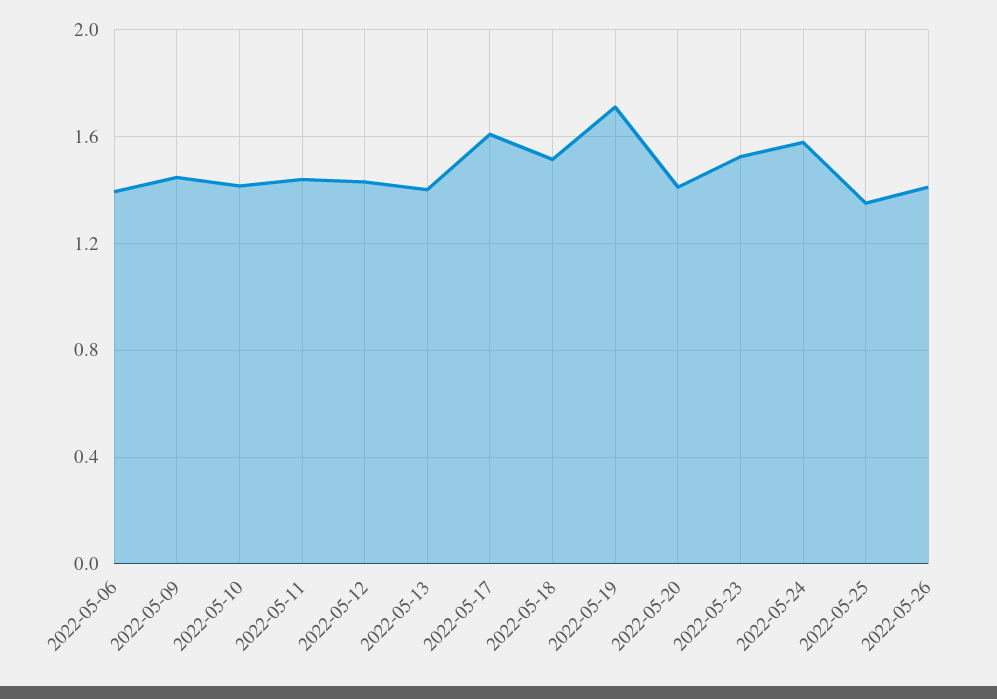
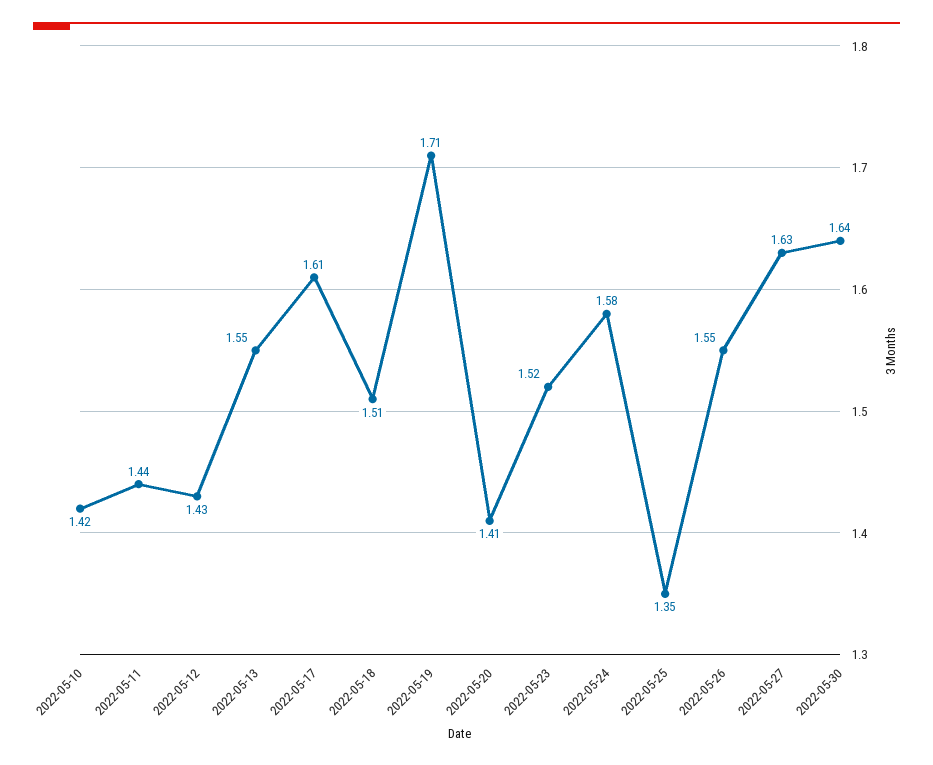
2022-05-06: 1.4 -> none
2022-05-09: 1.45 -> none
2022-05-13: 1.4 -> 1.55
2022-05-26: 1.4 -> 1.55
2022-05-27: none -> 1.63
2022-05-30: none -> 1.64

